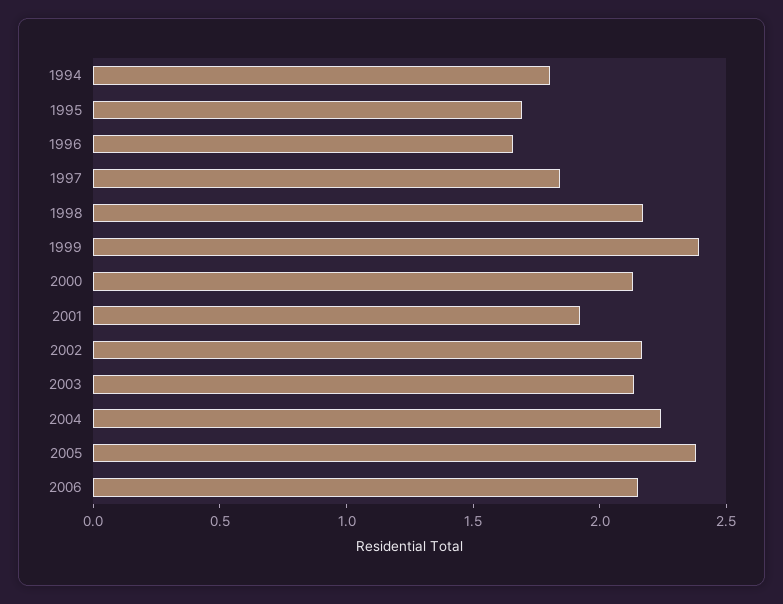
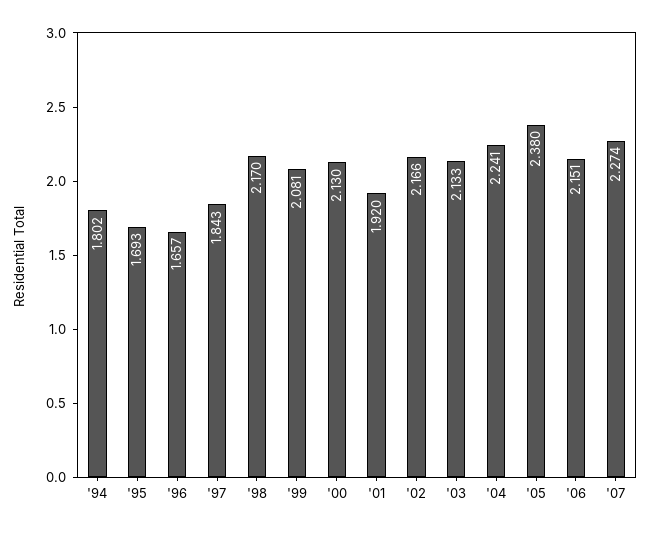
1999: 2.4 -> 2.081
'07: none -> 2.274

